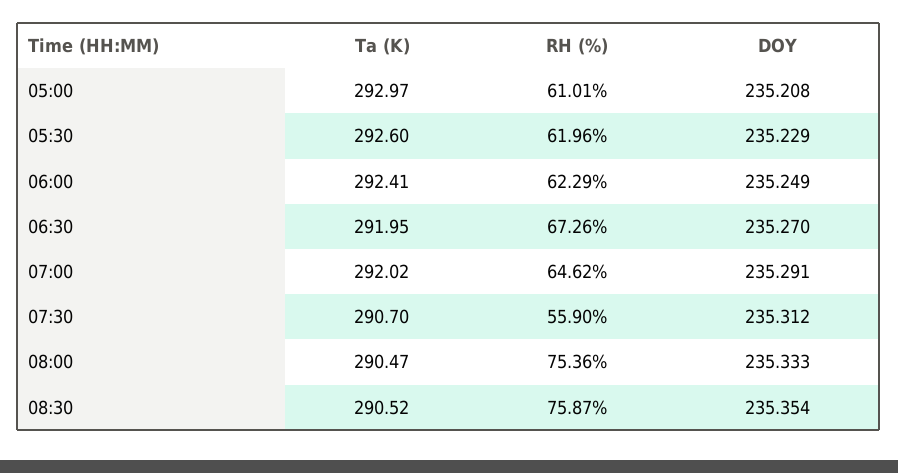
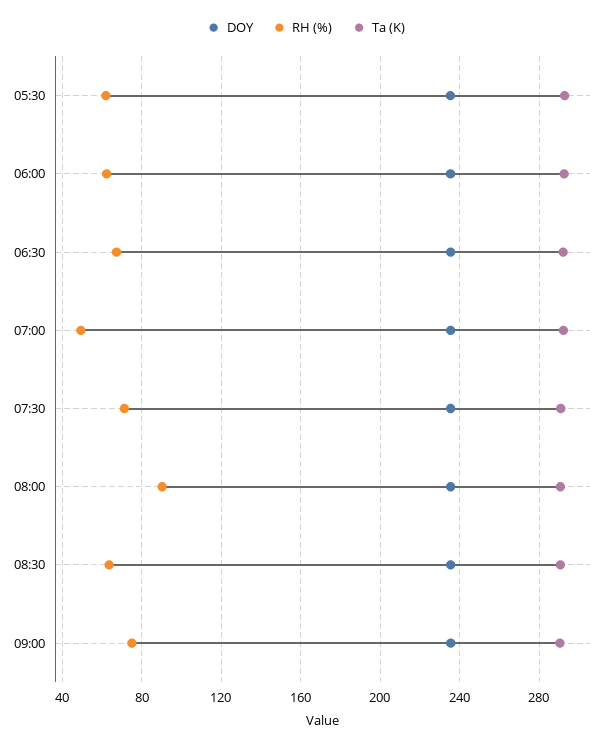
Ta (K), 05:00: 292.97 -> none
RH (%), 05:00: 61.01 -> none
DOY, 05:00: 235.208 -> none
RH (%), 07:00: 64.62 -> 50
RH (%), 07:30: 55.9 -> 70
RH (%), 08:00: 75.36 -> 90
RH (%), 08:30: 75.87 -> 65
DOY, 09:00: none -> 235
RH (%), 09:00: none -> 75
Ta (K), 09:00: none -> 290

